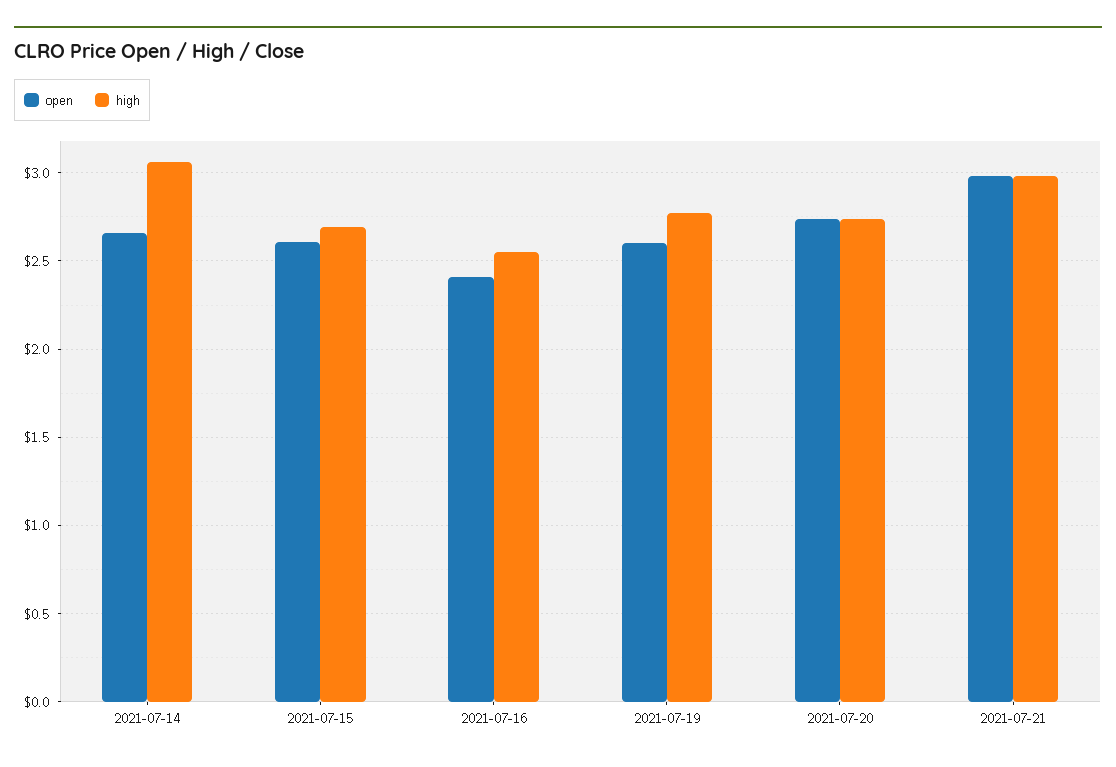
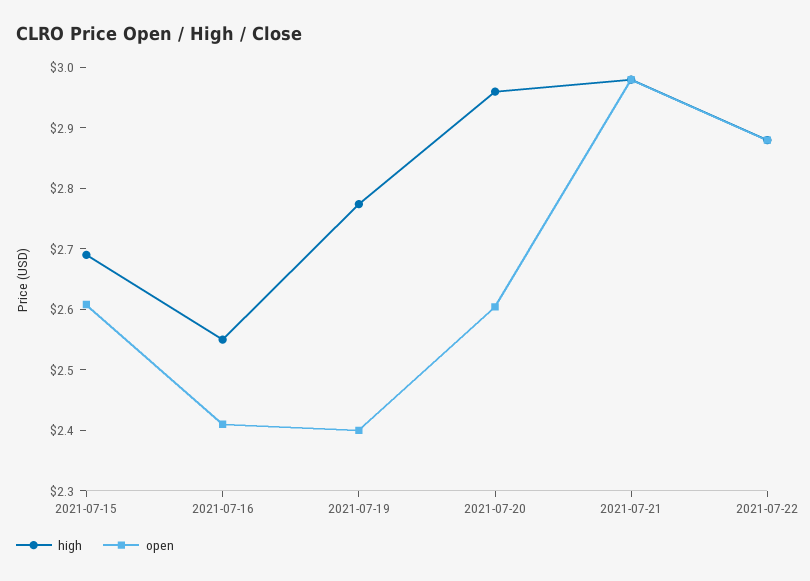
open, 2021-07-14: 2.65 -> none
high, 2021-07-14: 3.05 -> none
open, 2021-07-19: 2.6 -> 2.4
open, 2021-07-20: 2.75 -> 2.6
high, 2021-07-20: 2.75 -> 2.96
high, 2021-07-22: none -> 2.88
open, 2021-07-22: none -> 2.88

